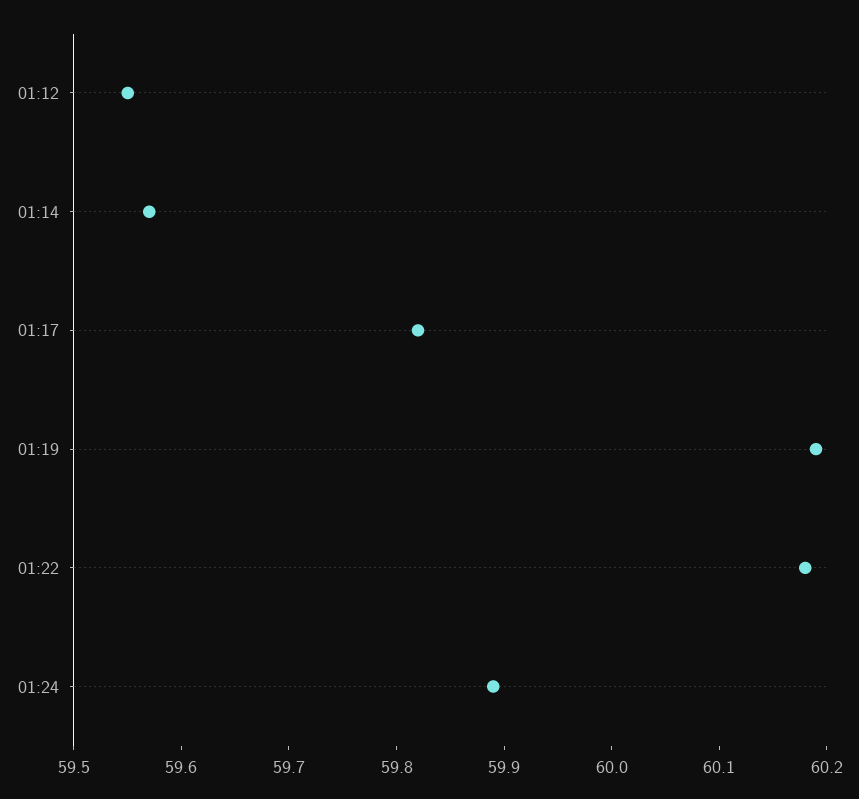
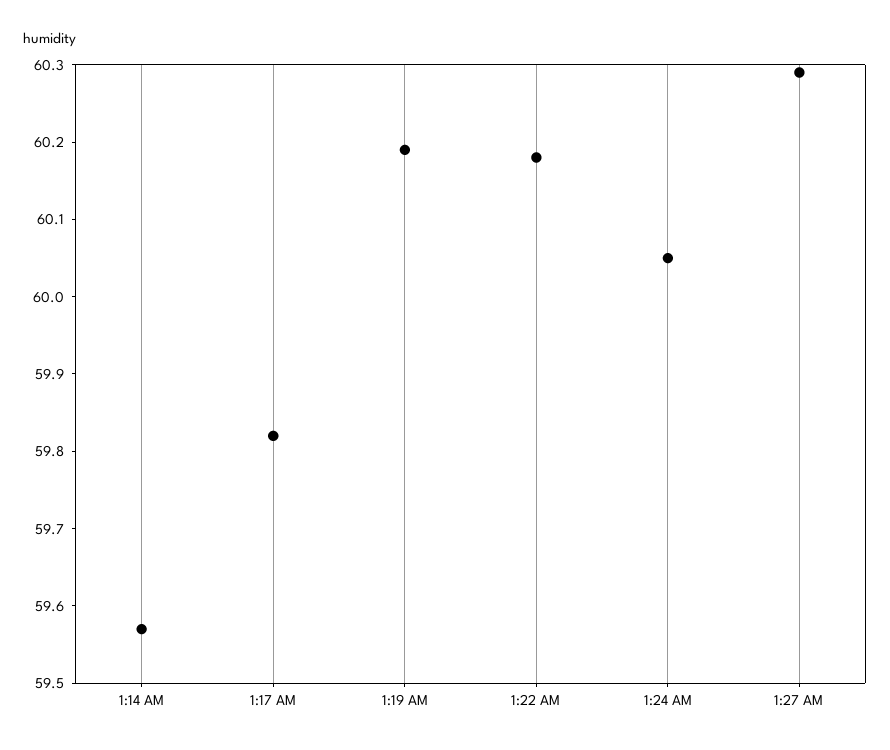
01:12: 59.55 -> none
01:24: 59.89 -> 60.05
1:27 AM: none -> 60.3

